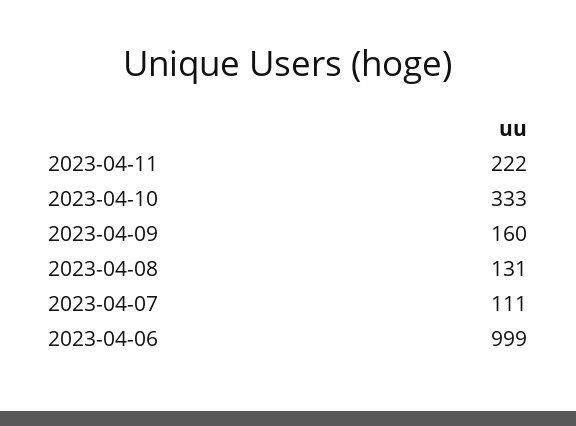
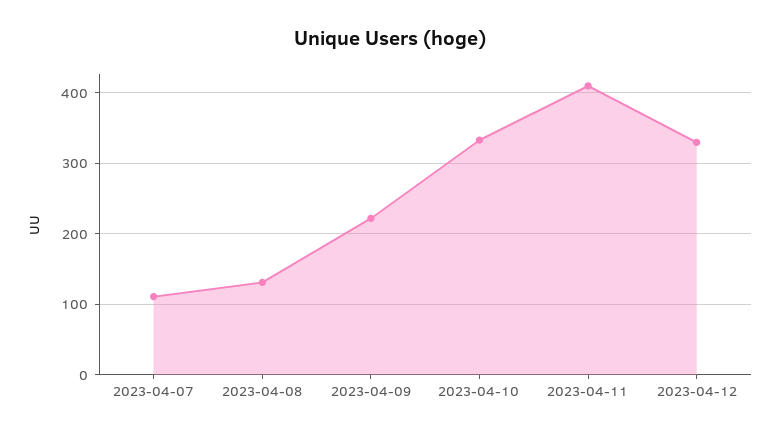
2023-04-11: 222 -> 410
2023-04-09: 160 -> 220
2023-04-06: 999 -> none
2023-04-12: none -> 330

